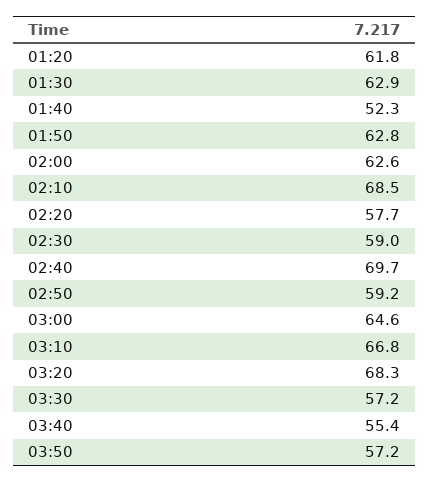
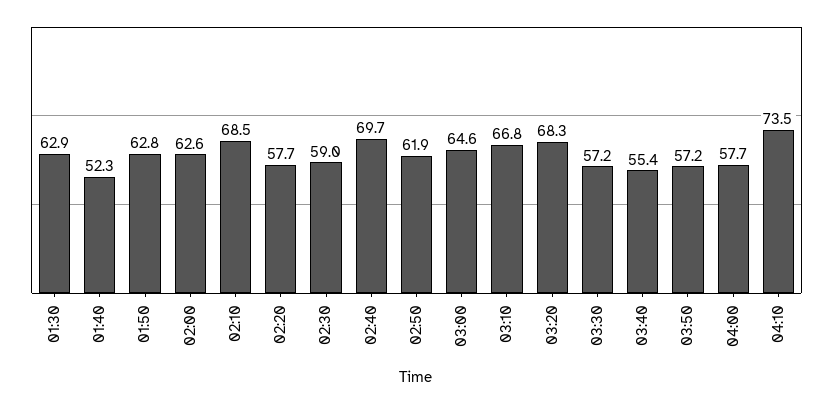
01:20: 61.8 -> none
02:50: 59.2 -> 61.9
04:00: none -> 57.7
04:10: none -> 73.5

